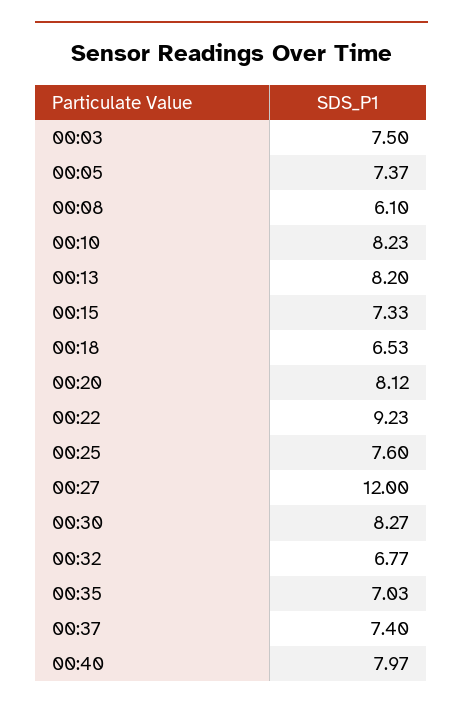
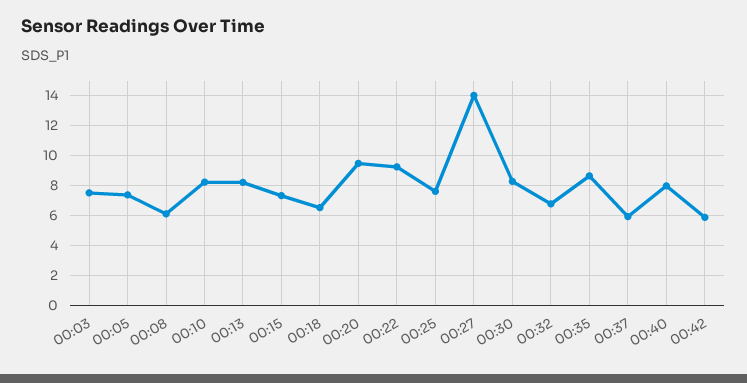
00:20: 8.12 -> 9.5
00:27: 12 -> 14
00:35: 7.03 -> 8.5
00:37: 7.4 -> 6
00:42: none -> 6

